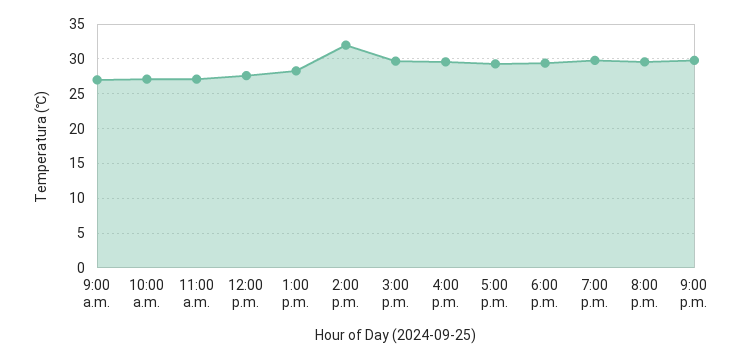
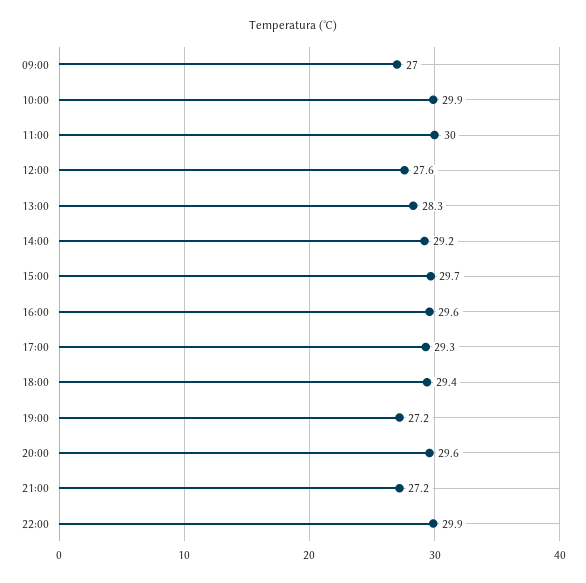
10:00 a.m.: 27 -> 29.9
11:00 a.m.: 27 -> 30
2:00 p.m.: 32 -> 29.2
7:00 p.m.: 30 -> 27.2
9:00 p.m.: 30 -> 27.2
22:00: none -> 29.9

